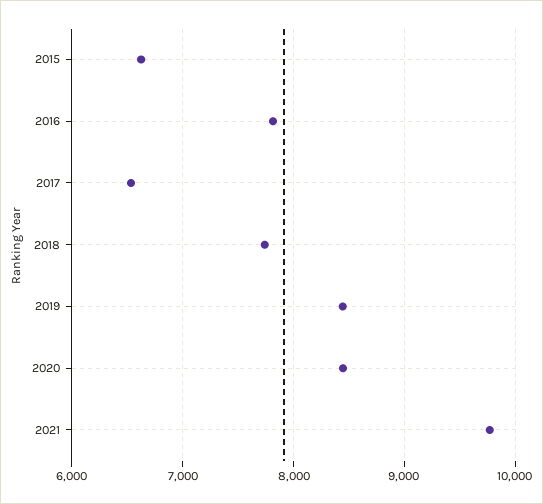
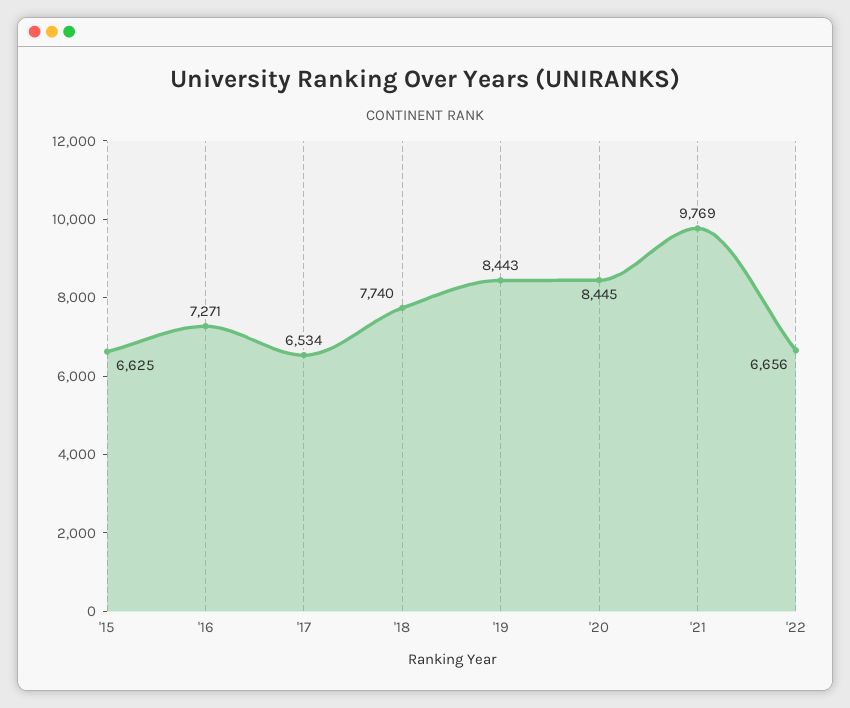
2016: 7800 -> 7271
'22: none -> 6656

